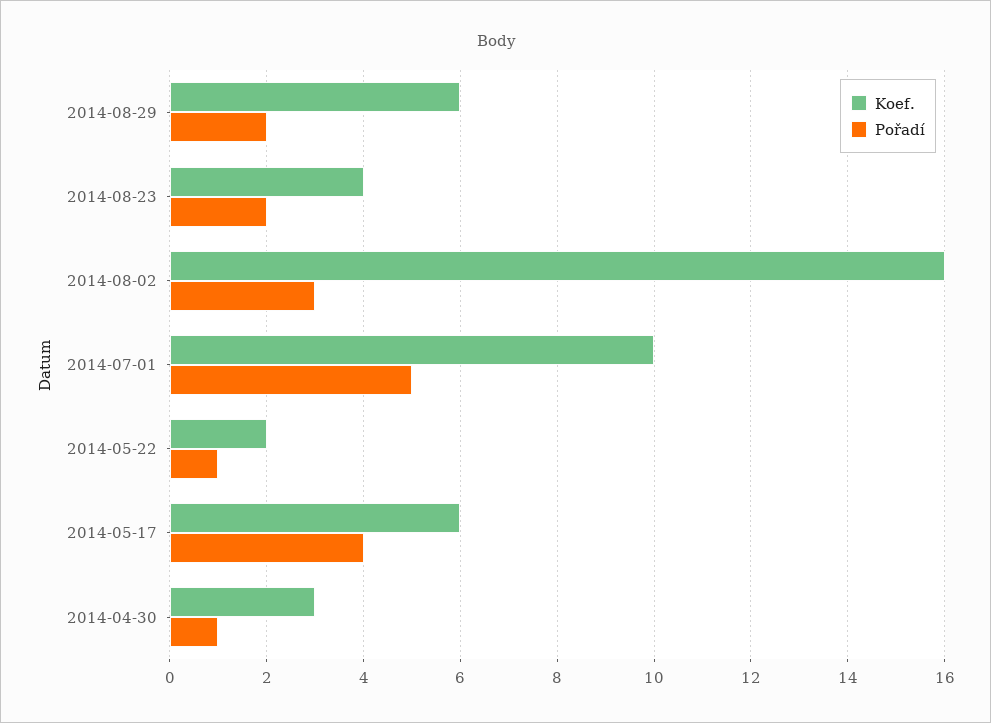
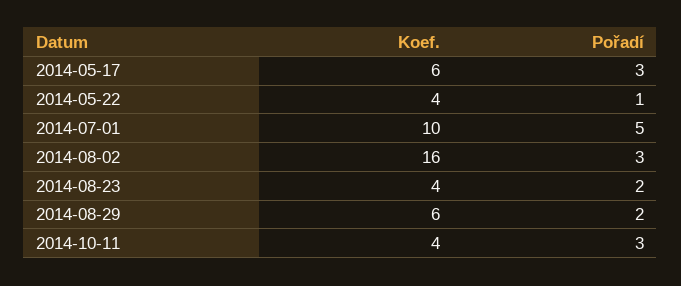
Koef., 2014-05-22: 2 -> 4
Pořadí, 2014-05-17: 4 -> 3
Koef., 2014-04-30: 3 -> none
Pořadí, 2014-04-30: 1 -> none
Koef., 2014-10-11: none -> 4
Pořadí, 2014-10-11: none -> 3

